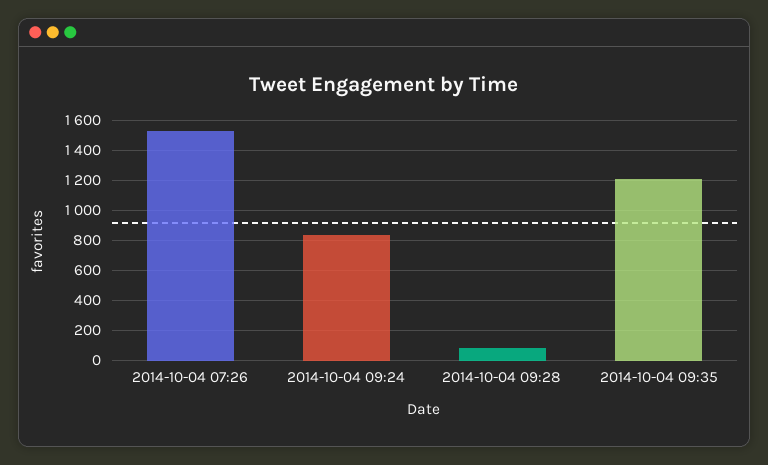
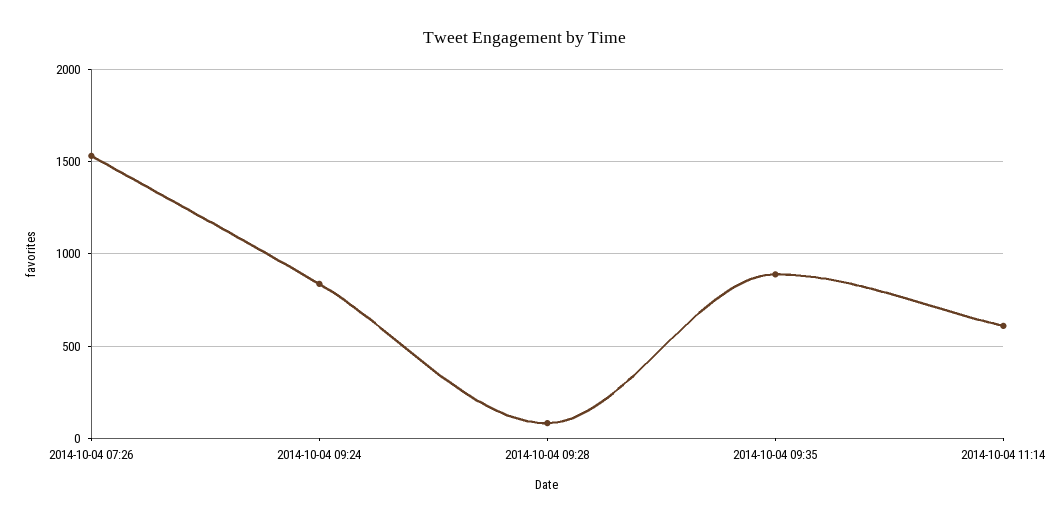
2014-10-04 09:35: 1200 -> 900
2014-10-04 11:14: none -> 600

